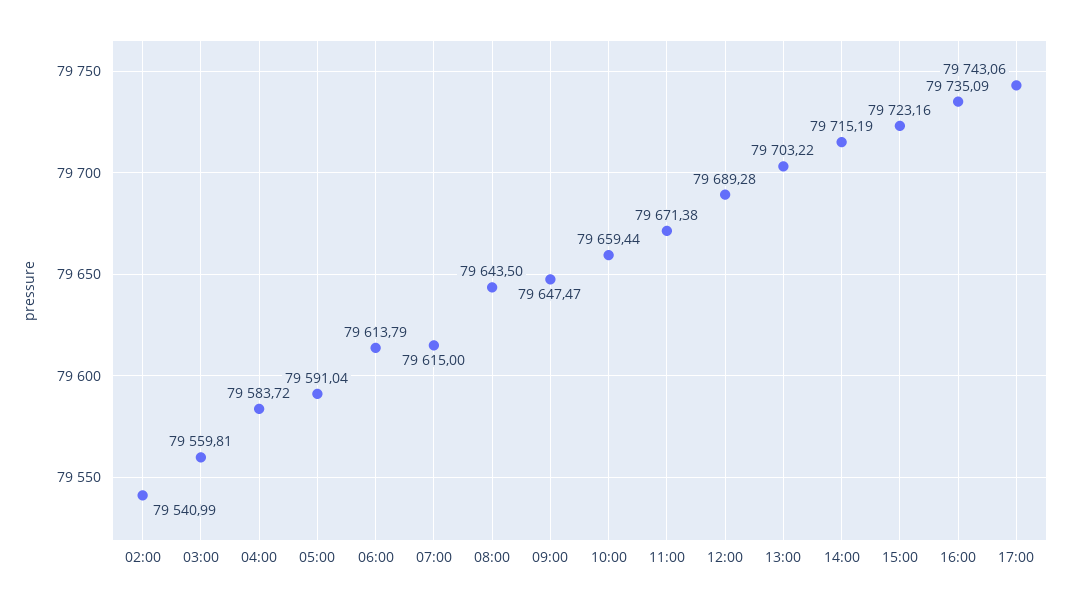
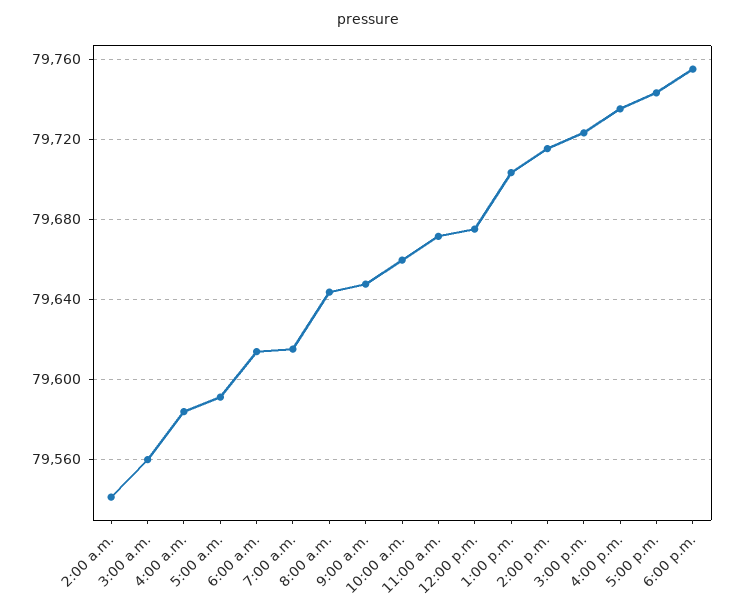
12:00: 79689.28 -> 79675
6:00 p.m.: none -> 79755

